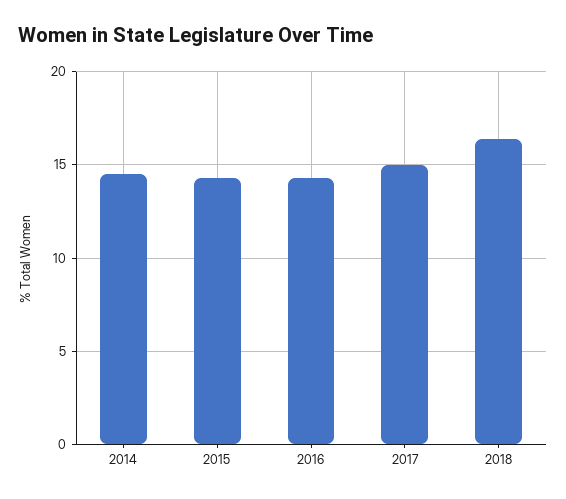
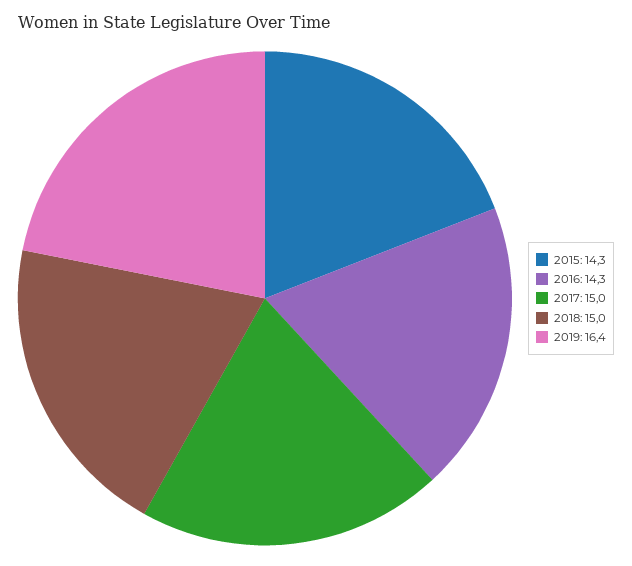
2014: 14.5 -> none
2018: 16.5 -> 15
2019: none -> 16.4

